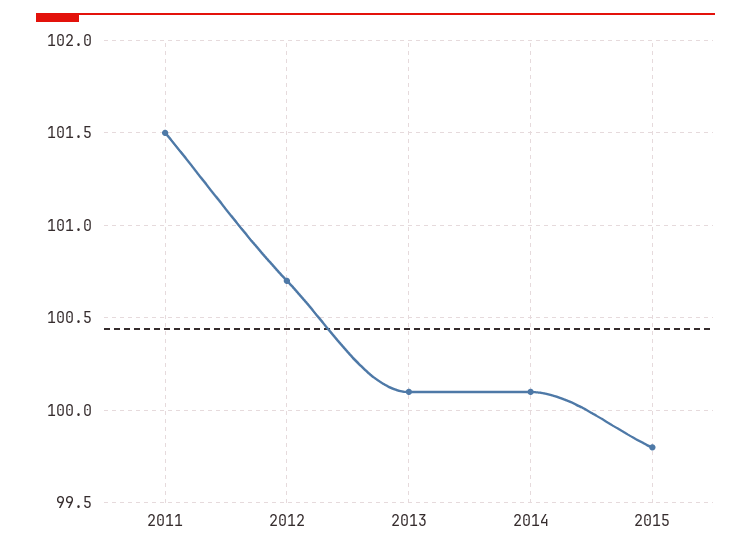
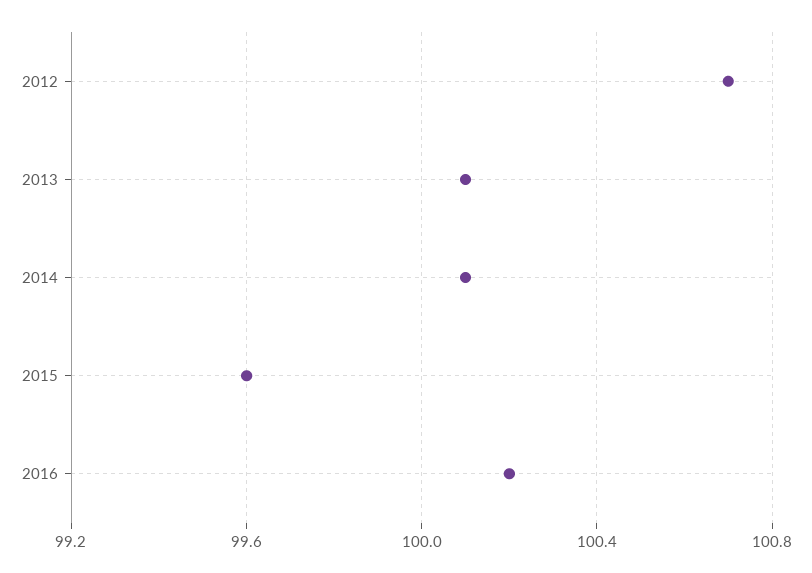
2011: 101.5 -> none
2015: 99.8 -> 99.6
2016: none -> 100.2

